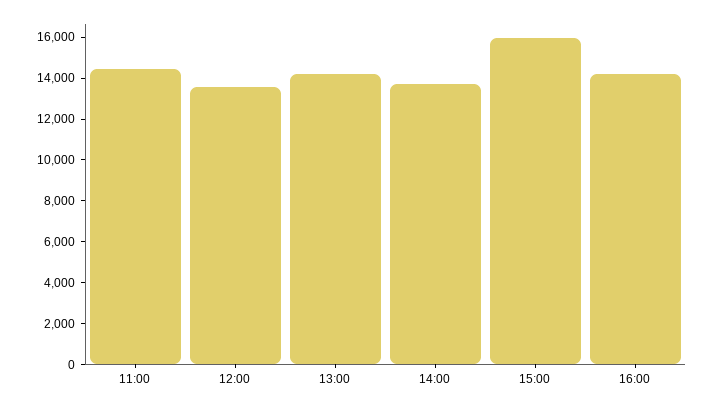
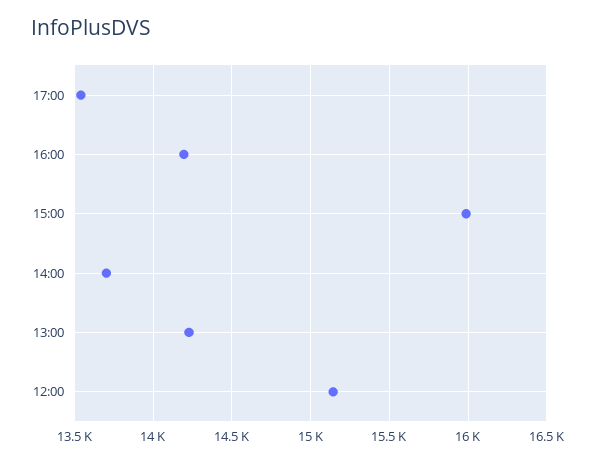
11:00: 14500 -> none
12:00: 13500 -> 15150
17:00: none -> 13550

